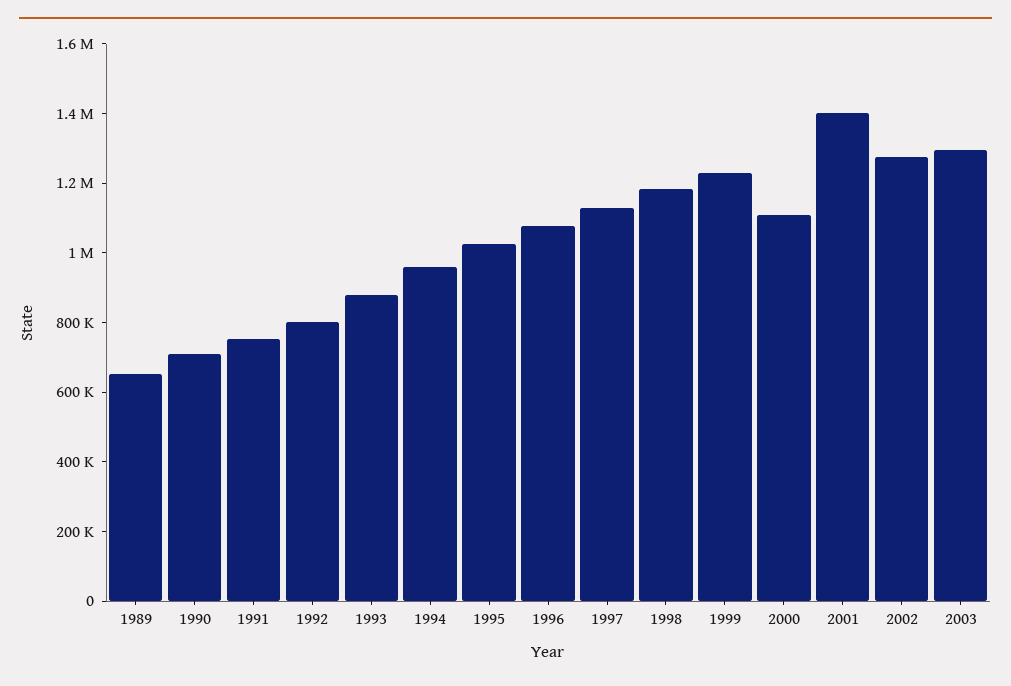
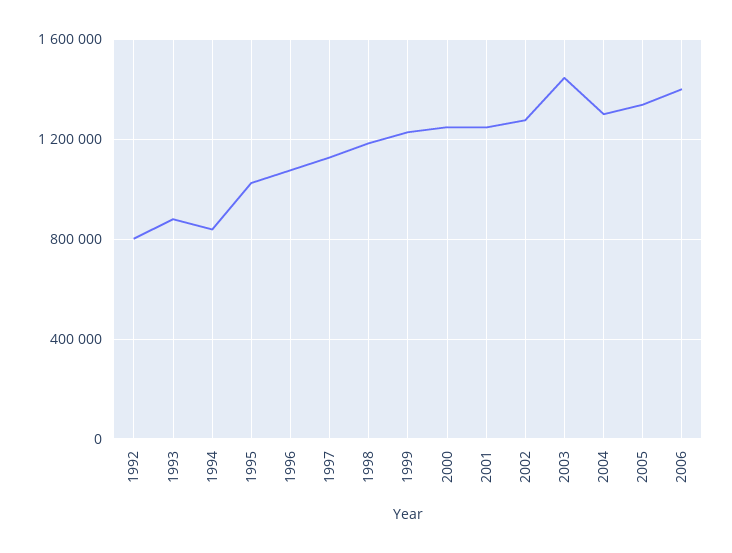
1989: 650000 -> none
1990: 700000 -> none
1991: 750000 -> none
1994: 950000 -> 850000
2000: 1100000 -> 1250000
2001: 1400000 -> 1250000
2003: 1300000 -> 1450000
2004: none -> 1300000
2005: none -> 1350000
2006: none -> 1400000

